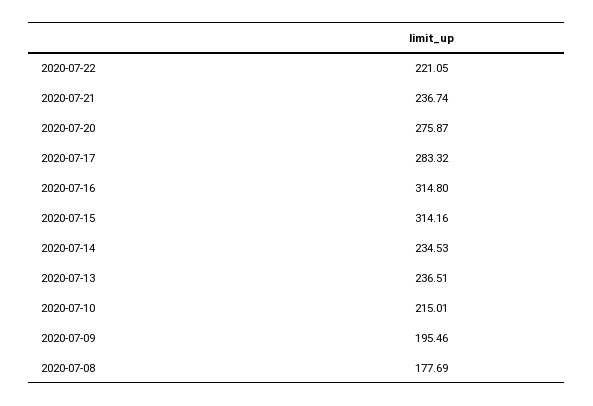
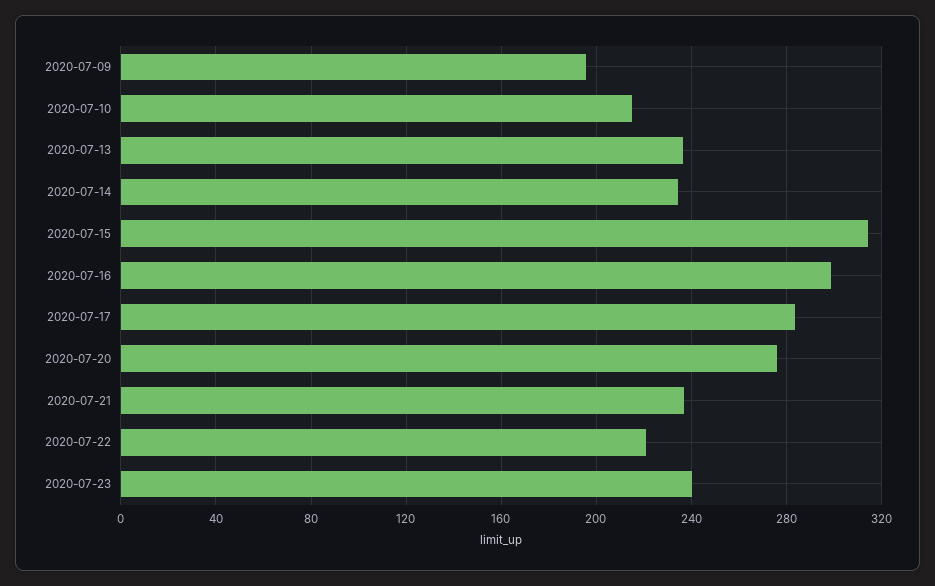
2020-07-16: 314.8 -> 300
2020-07-08: 177.69 -> none
2020-07-23: none -> 240

